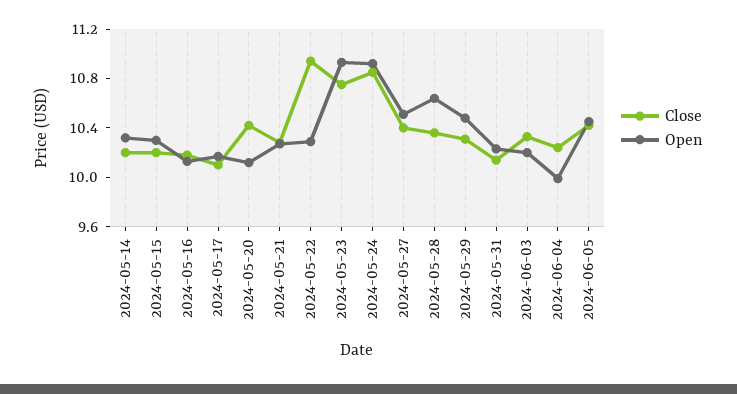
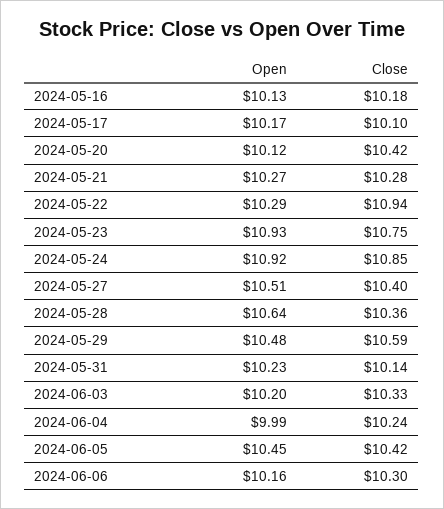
Close, 2024-05-14: 10.2 -> none
Open, 2024-05-14: 10.3 -> none
Close, 2024-05-15: 10.2 -> none
Open, 2024-05-15: 10.3 -> none
Close, 2024-05-29: 10.3 -> 10.59
Open, 2024-06-06: none -> 10.16
Close, 2024-06-06: none -> 10.3

